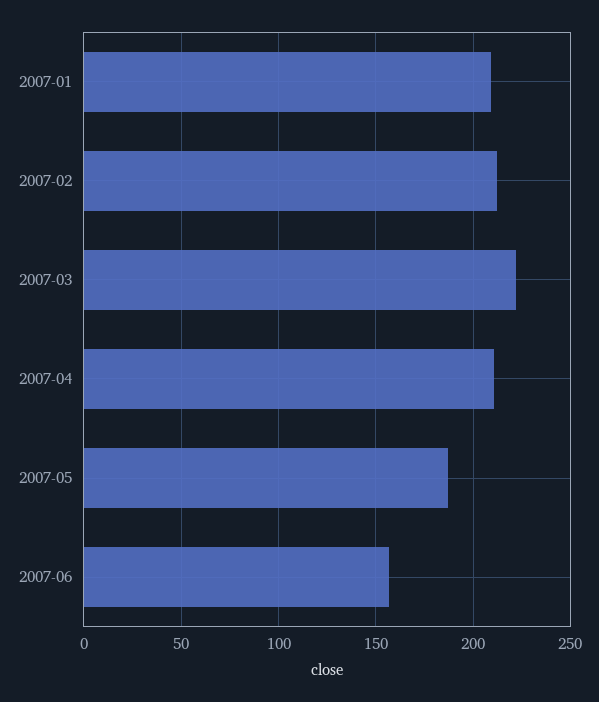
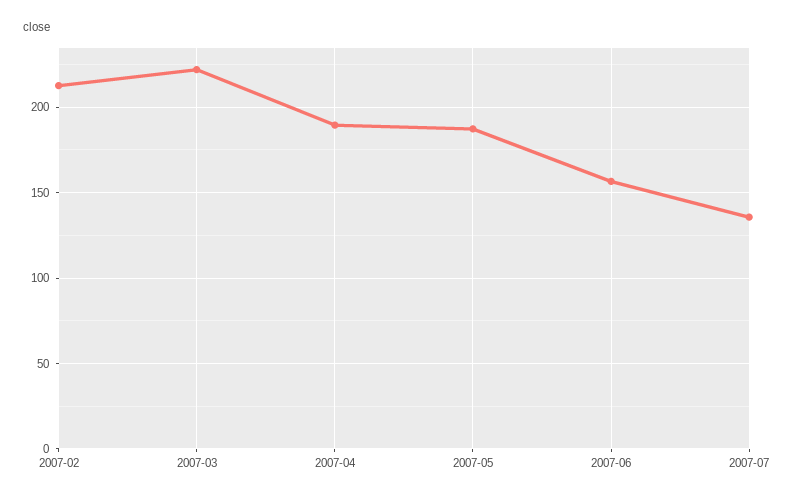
2007-01: 210 -> none
2007-04: 210 -> 190
2007-07: none -> 135

